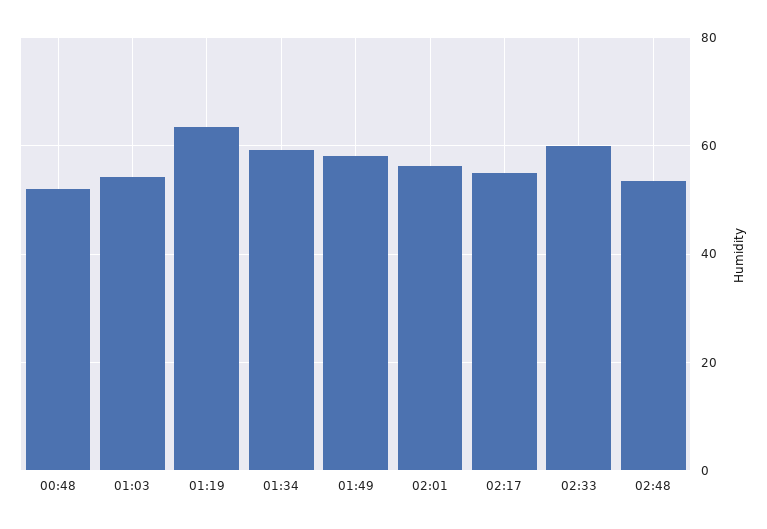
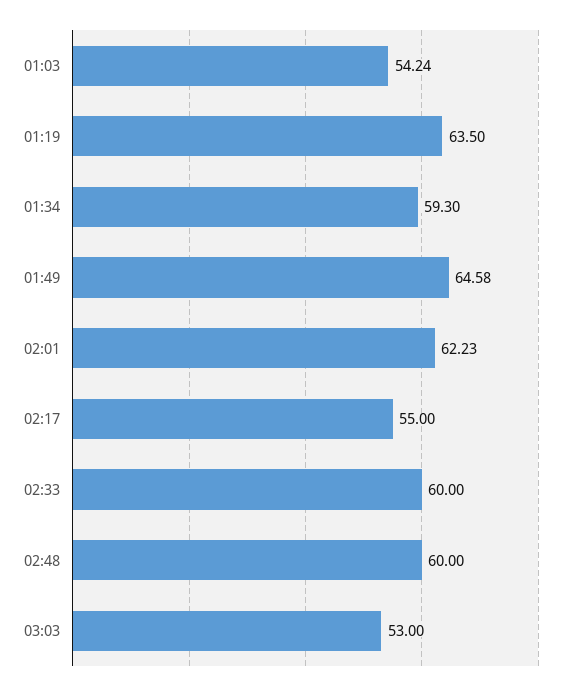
00:48: 52 -> none
01:49: 58 -> 64.58
02:01: 56 -> 62.23
02:48: 54 -> 60
03:03: none -> 53

